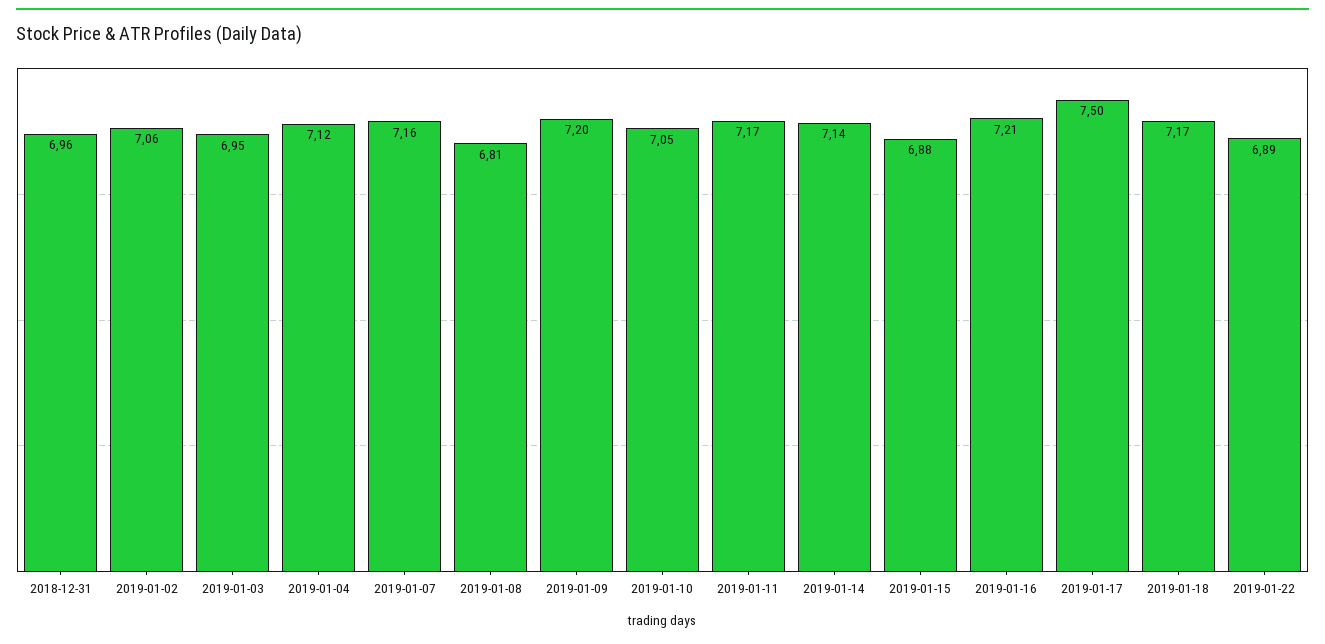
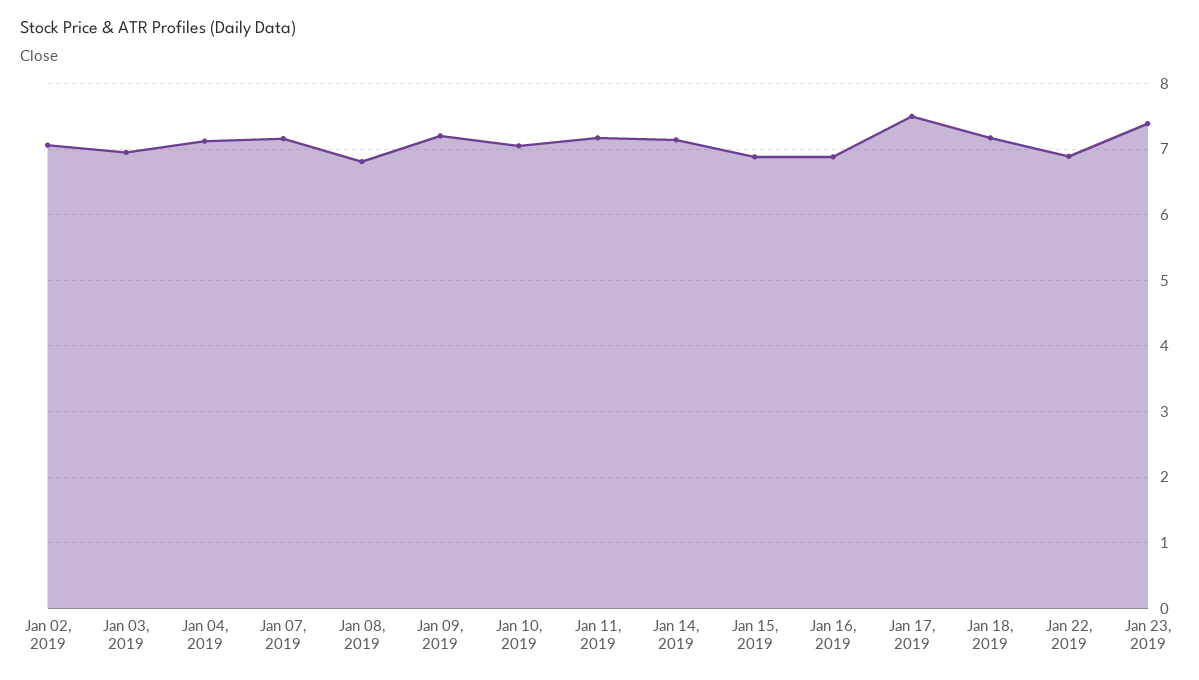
2018-12-31: 6.96 -> none
2019-01-16: 7.21 -> 6.9
Jan 23, 2019: none -> 7.4

